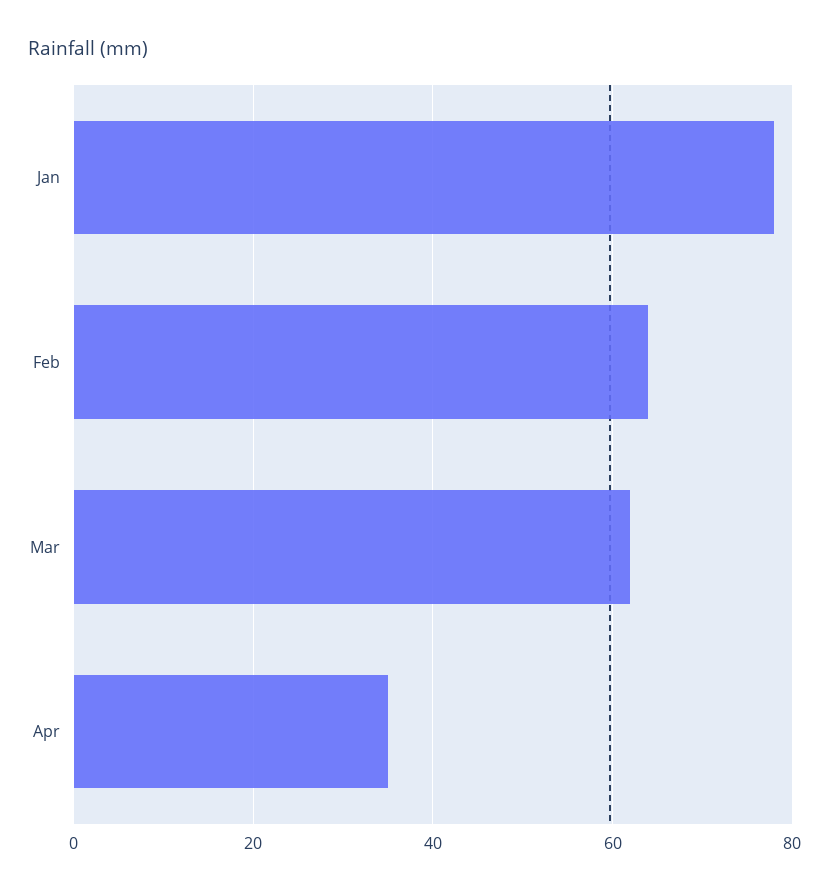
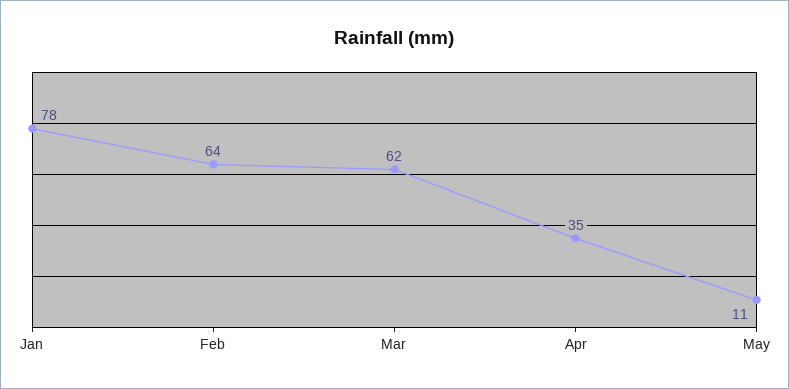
May: none -> 11

